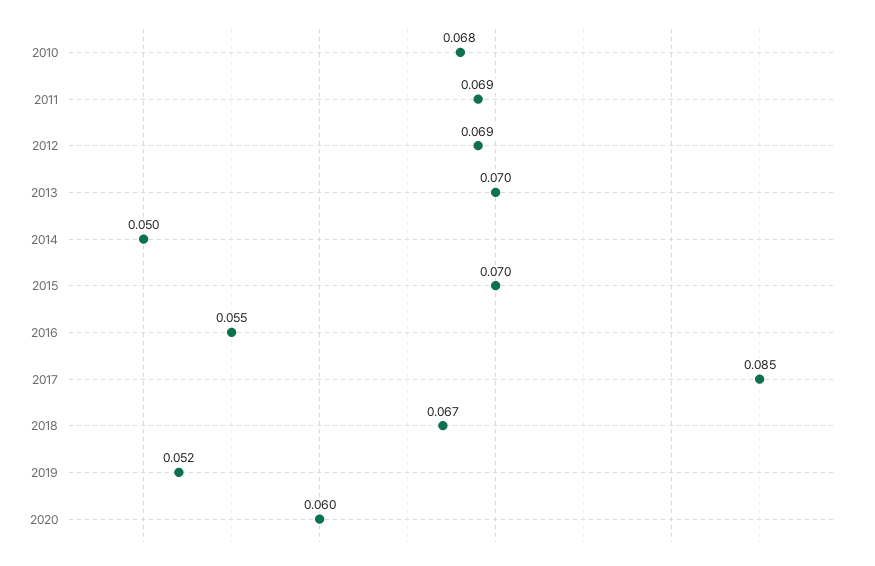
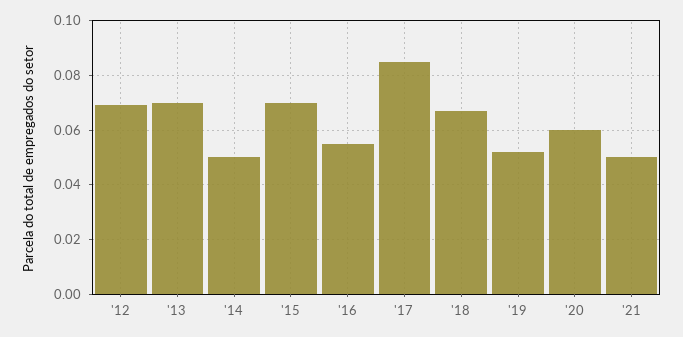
2010: 0.068 -> none
2011: 0.069 -> none
'21: none -> 0.05

